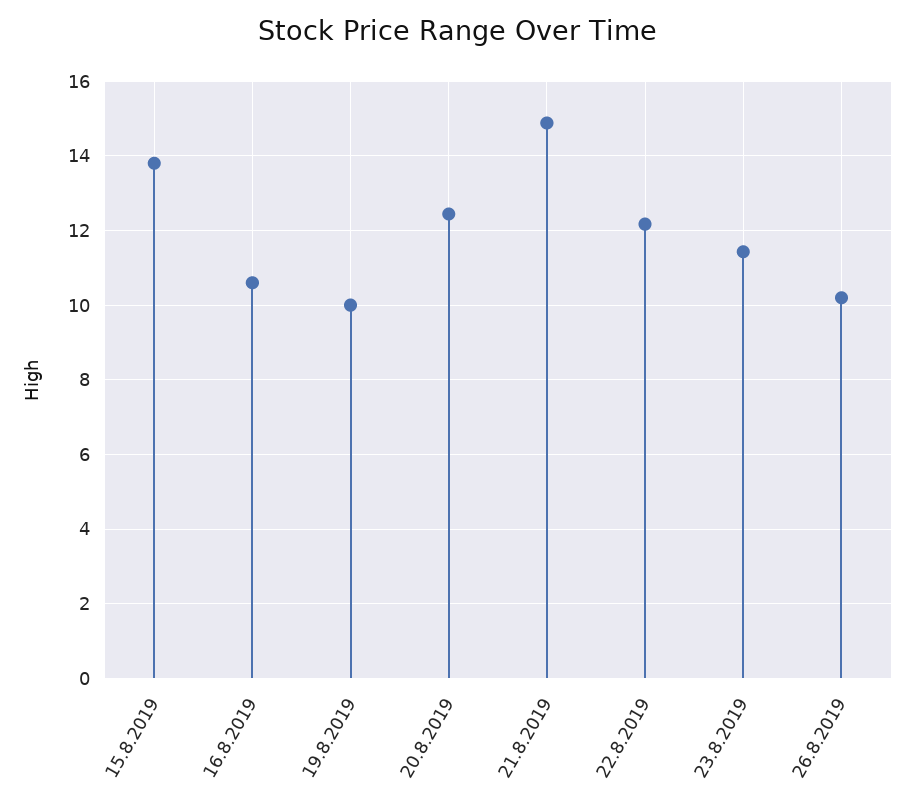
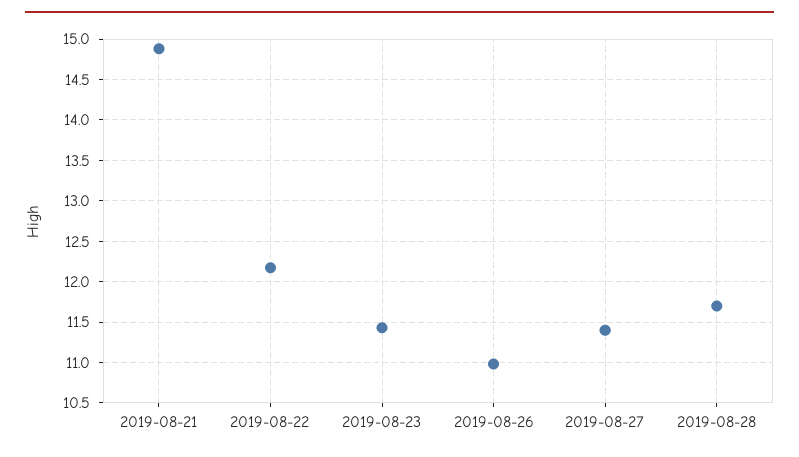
15.8.2019: 13.8 -> none
16.8.2019: 10.6 -> none
19.8.2019: 10 -> none
20.8.2019: 12.4 -> none
26.8.2019: 10.2 -> 11
2019-08-27: none -> 11.4
2019-08-28: none -> 11.7

